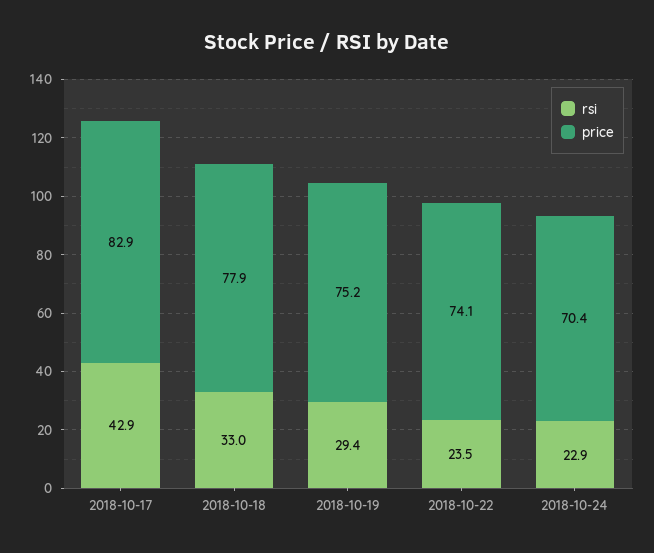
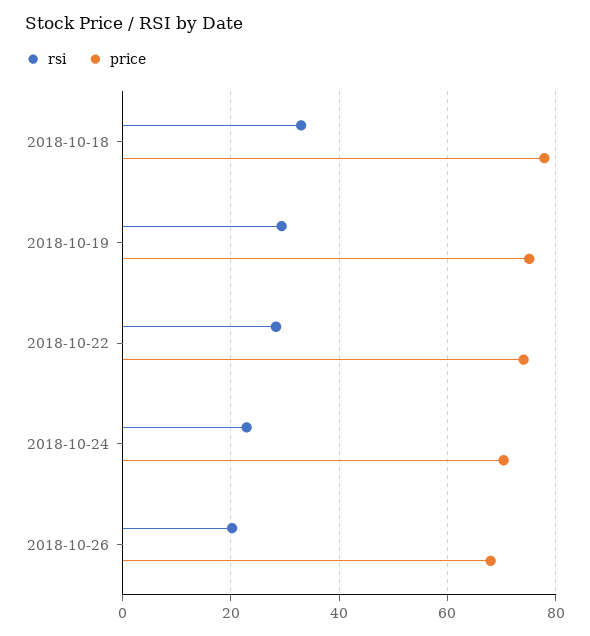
rsi, 2018-10-17: 42.9 -> none
price, 2018-10-17: 82.9 -> none
rsi, 2018-10-22: 23.5 -> 28
rsi, 2018-10-26: none -> 20
price, 2018-10-26: none -> 68

